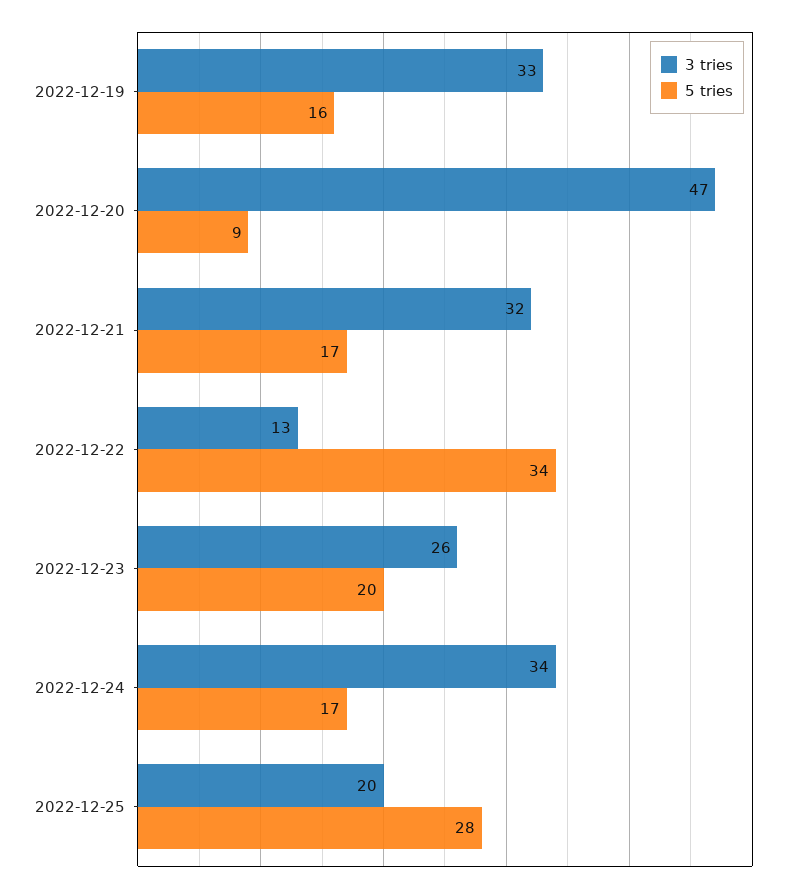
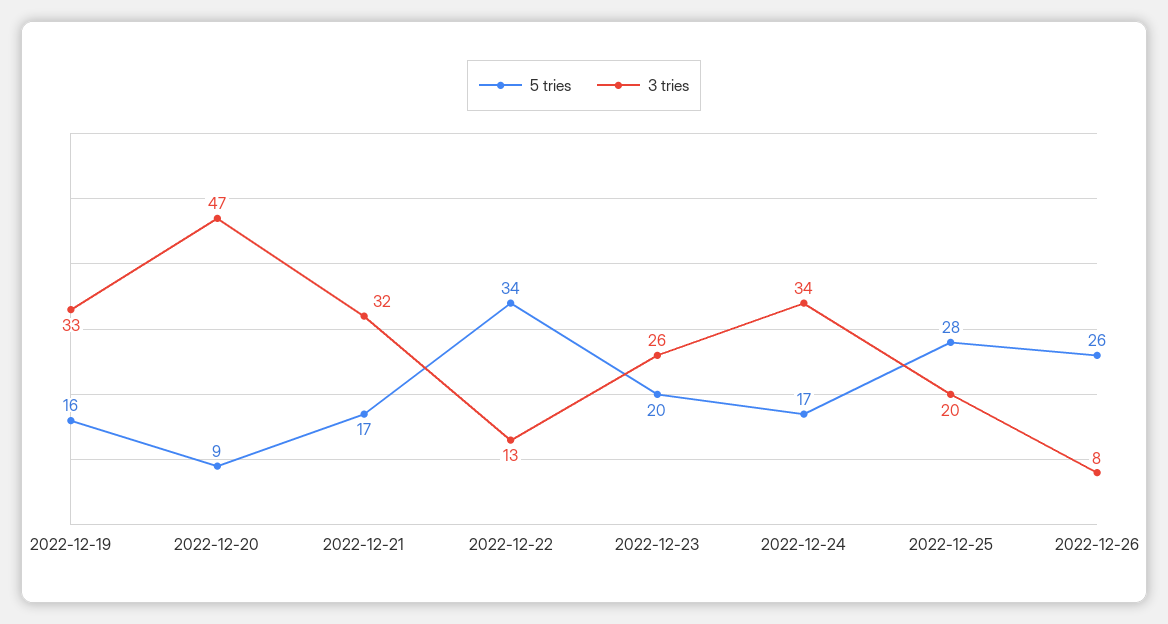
5 tries, 2022-12-26: none -> 26
3 tries, 2022-12-26: none -> 8

